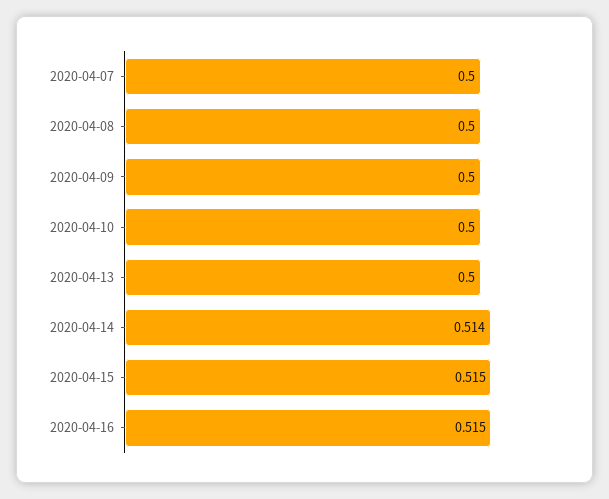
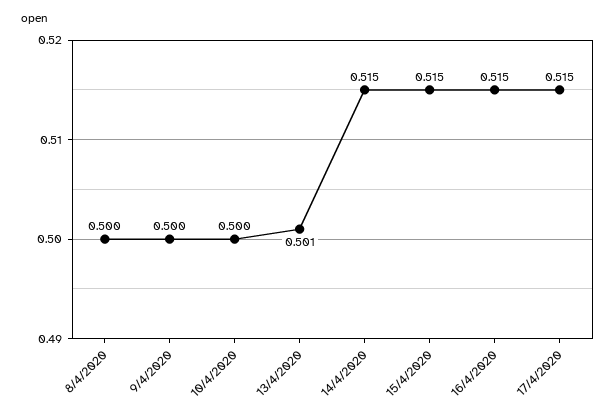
2020-04-07: 0.5 -> none
2020-04-13: 0.5 -> 0.501
2020-04-14: 0.514 -> 0.515
17/4/2020: none -> 0.515

